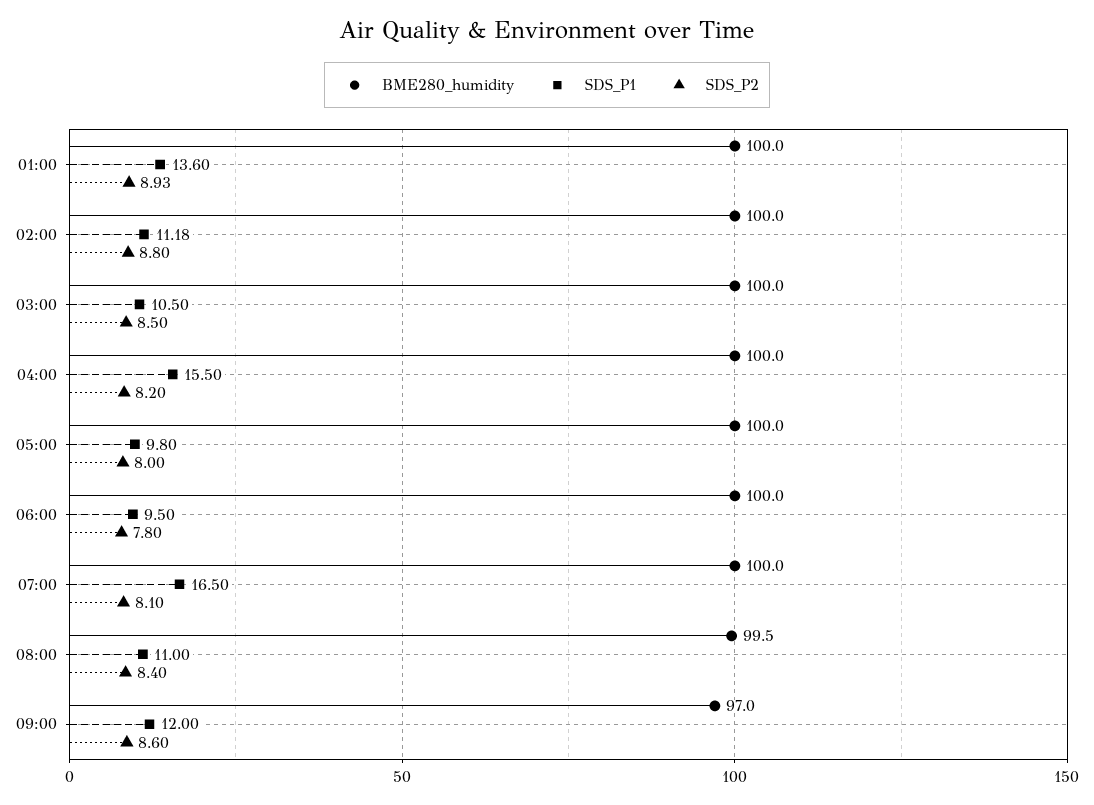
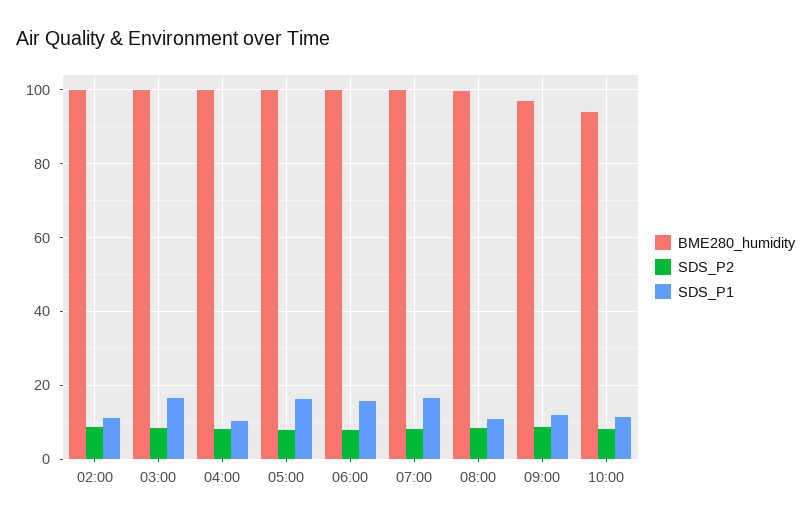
BME280_humidity, 01:00: 100 -> none
SDS_P1, 01:00: 13.6 -> none
SDS_P2, 01:00: 8.93 -> none
SDS_P1, 03:00: 10.5 -> 16
SDS_P1, 04:00: 15.5 -> 10
SDS_P1, 05:00: 9.8 -> 16
SDS_P1, 06:00: 9.5 -> 16
BME280_humidity, 10:00: none -> 94
SDS_P2, 10:00: none -> 8
SDS_P1, 10:00: none -> 12

